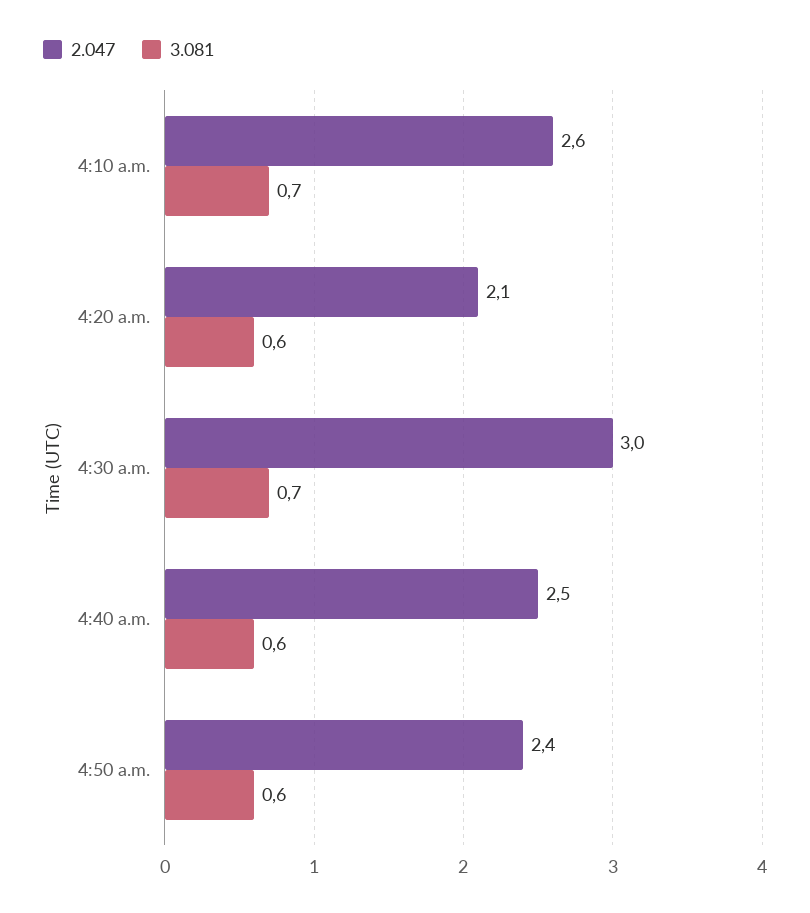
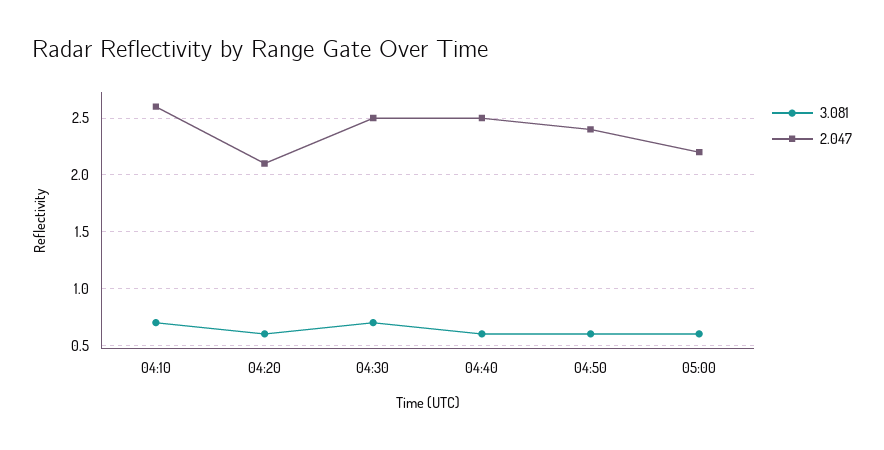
2.047, 4:30 a.m.: 3 -> 2.5
3.081, 05:00: none -> 0.6
2.047, 05:00: none -> 2.2

